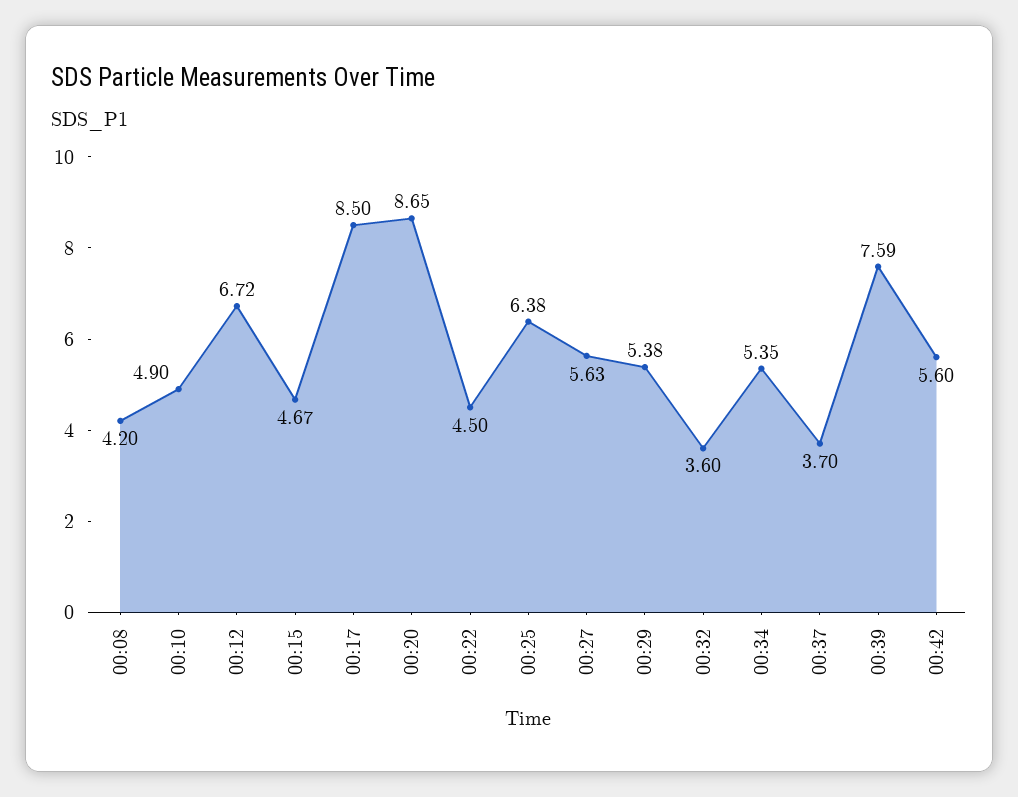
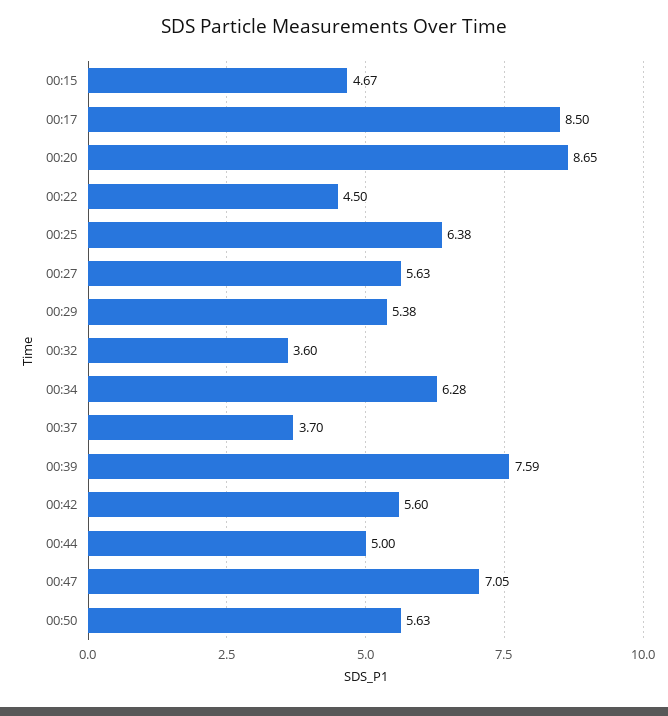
00:08: 4.2 -> none
00:10: 4.9 -> none
00:12: 6.72 -> none
00:34: 5.35 -> 6.28
00:44: none -> 5
00:47: none -> 7.05
00:50: none -> 5.63

